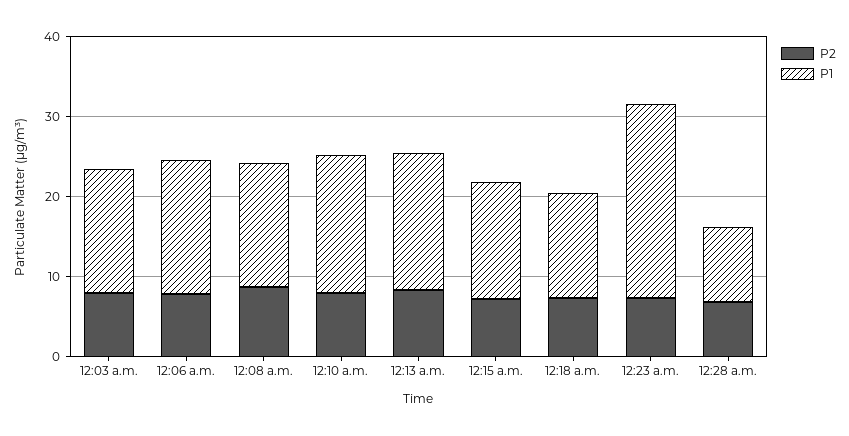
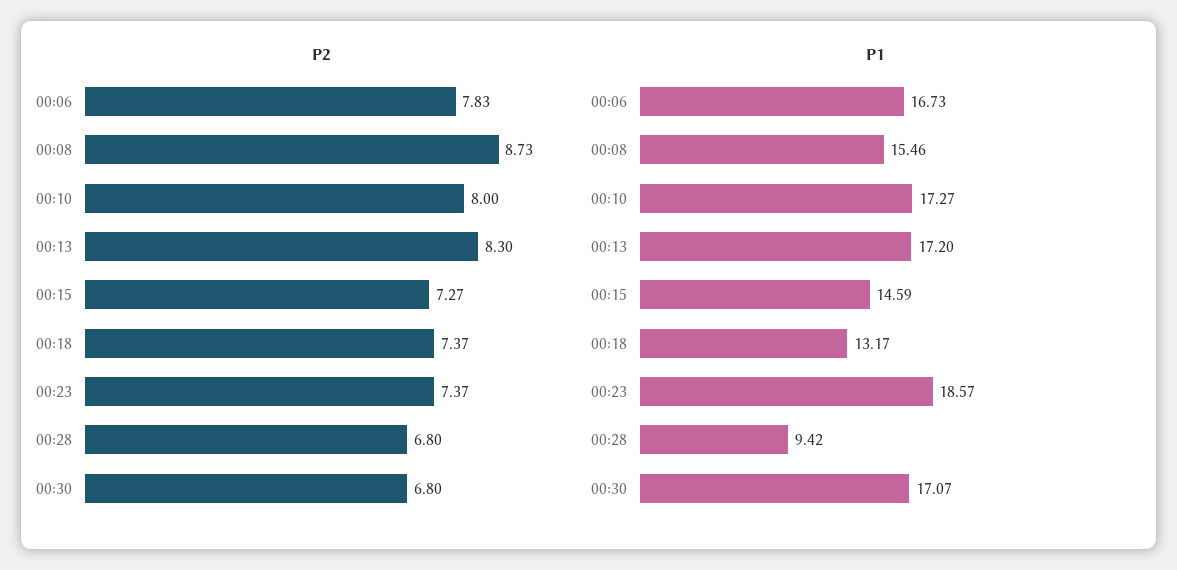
P2, 12:03 a.m.: 8 -> none
P1, 12:03 a.m.: 16 -> none
P1, 12:23 a.m.: 24 -> 18.57
P2, 00:30: none -> 6.8
P1, 00:30: none -> 17.07

